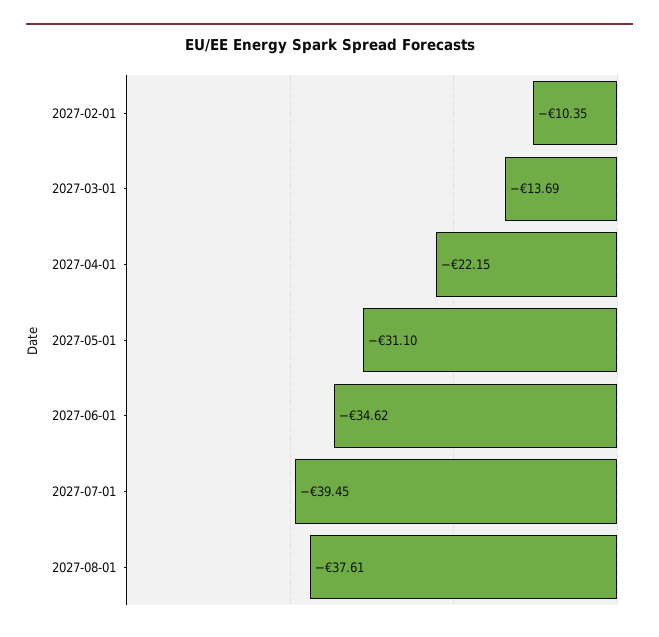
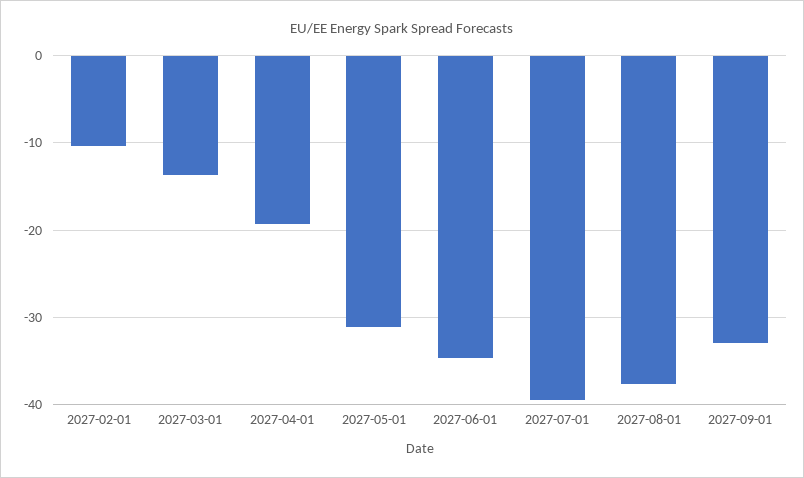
2027-04-01: -22.15 -> -19
2027-09-01: none -> -33

